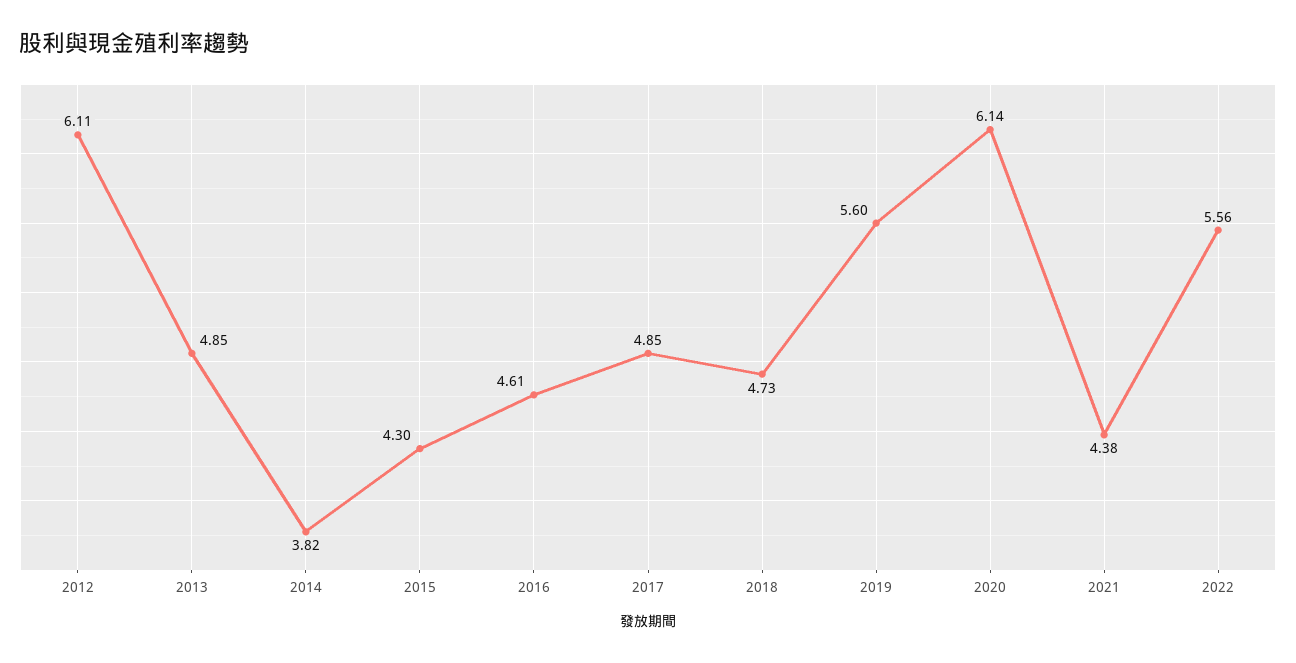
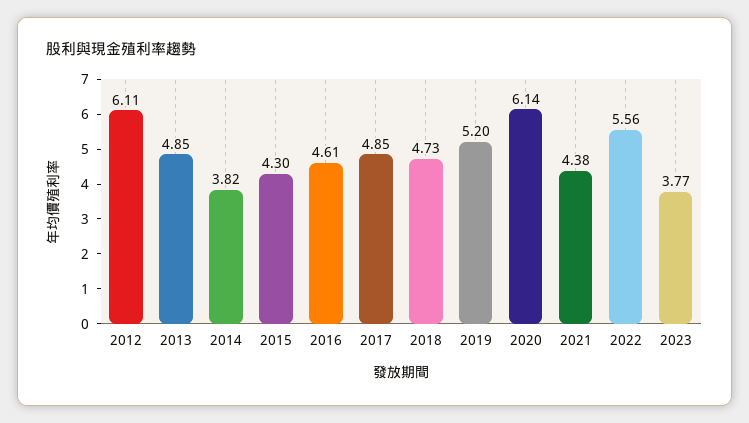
2019: 5.6 -> 5.2
2023: none -> 3.77

